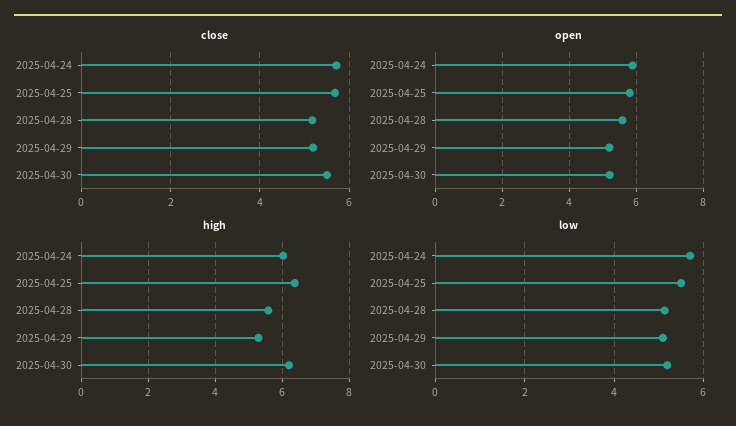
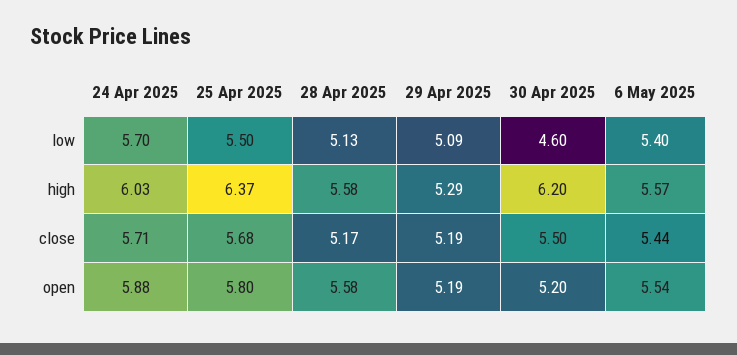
low, 2025-04-30: 5.2 -> 4.6
low, 6 May 2025: none -> 5.4
high, 6 May 2025: none -> 5.57
close, 6 May 2025: none -> 5.44
open, 6 May 2025: none -> 5.54

